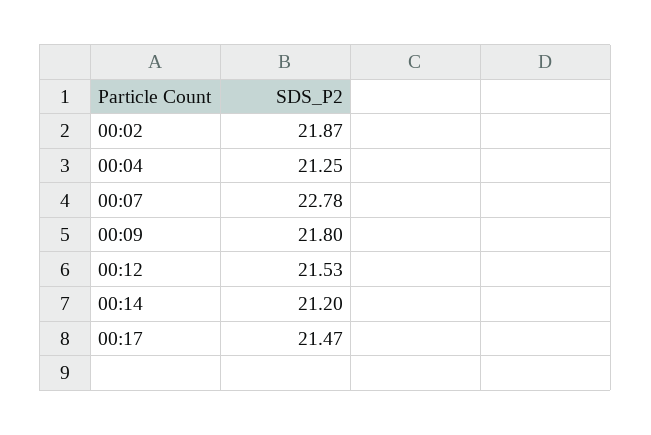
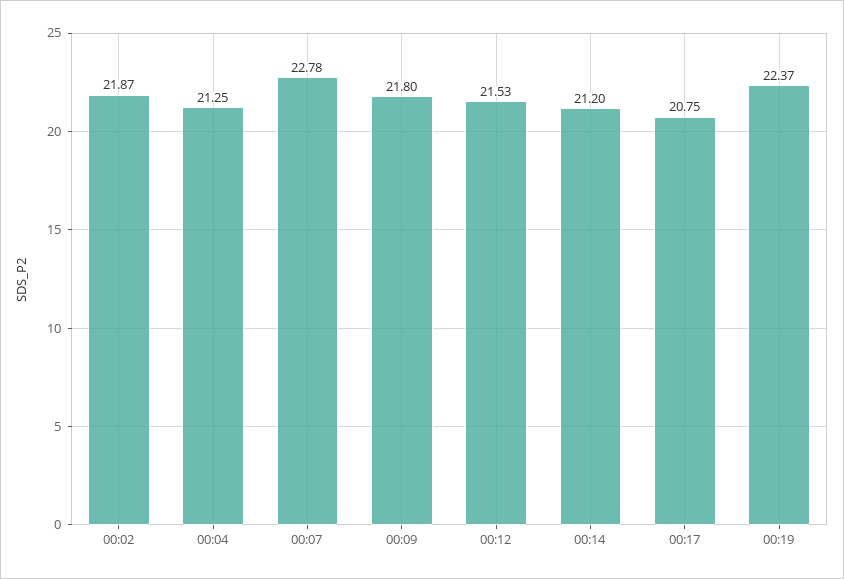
00:17: 21.47 -> 20.75
00:19: none -> 22.37

